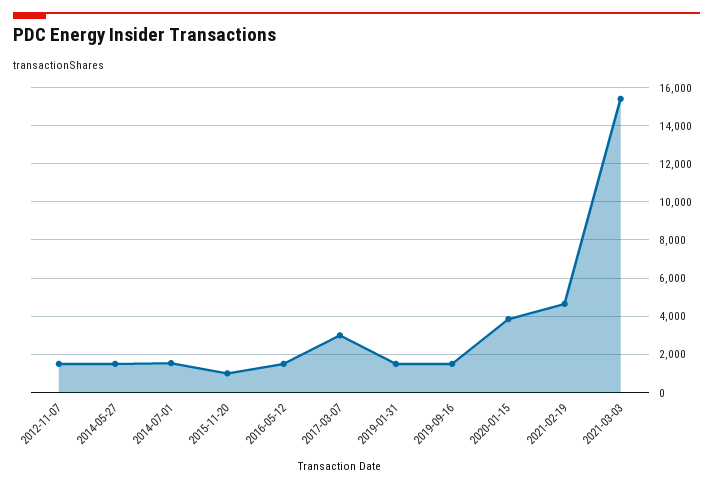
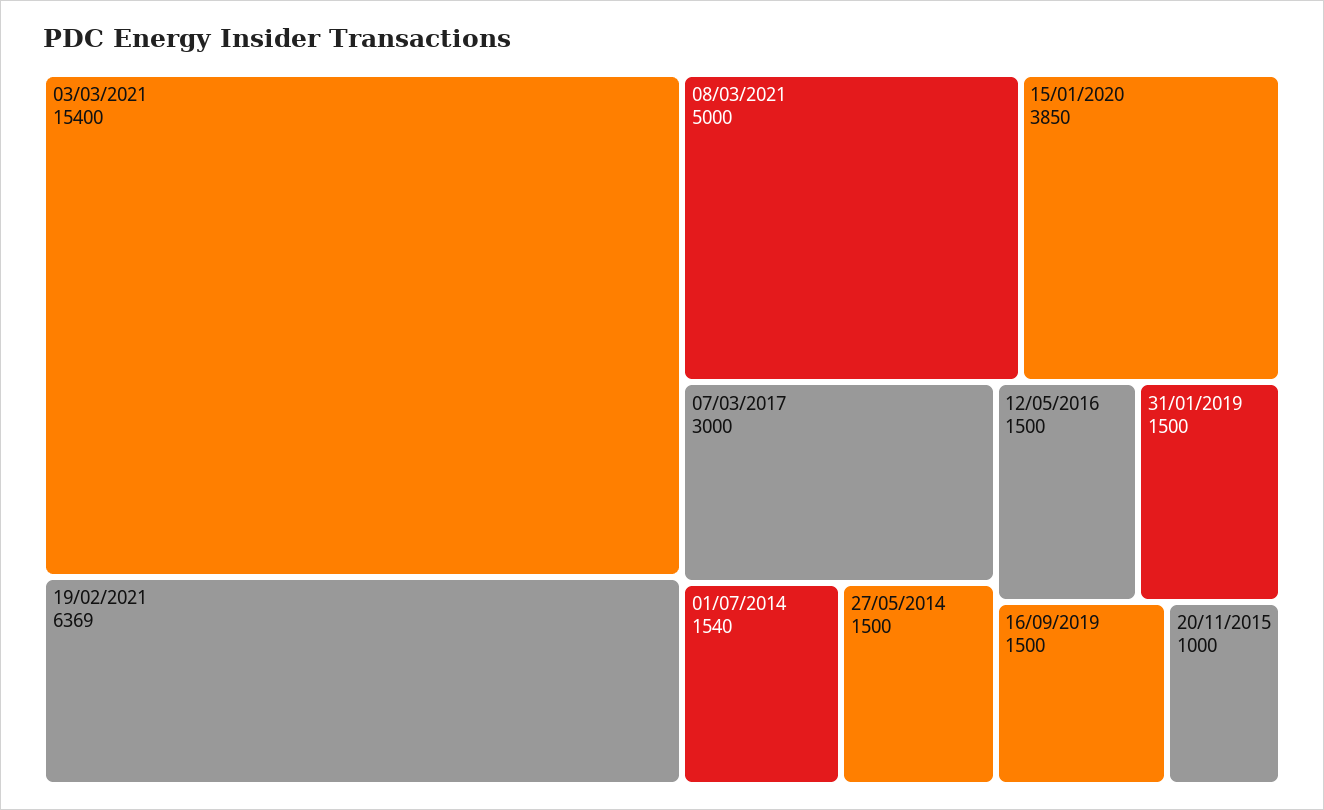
2012-11-07: 1500 -> none
2021-02-19: 4500 -> 6369
08/03/2021: none -> 5000

